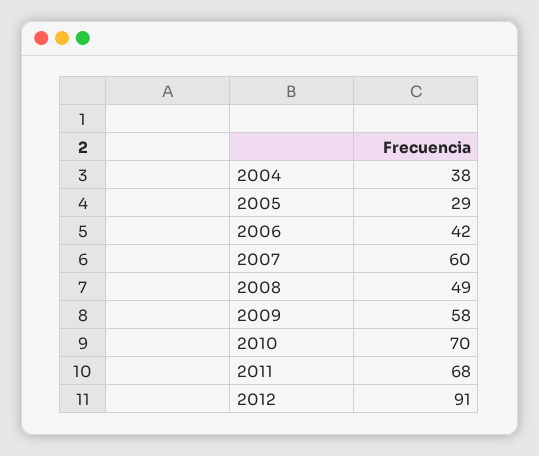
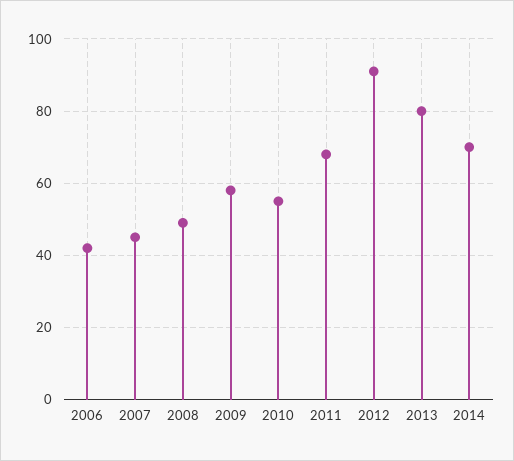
2004: 38 -> none
2005: 29 -> none
2007: 60 -> 45
2010: 70 -> 55
2013: none -> 80
2014: none -> 70

